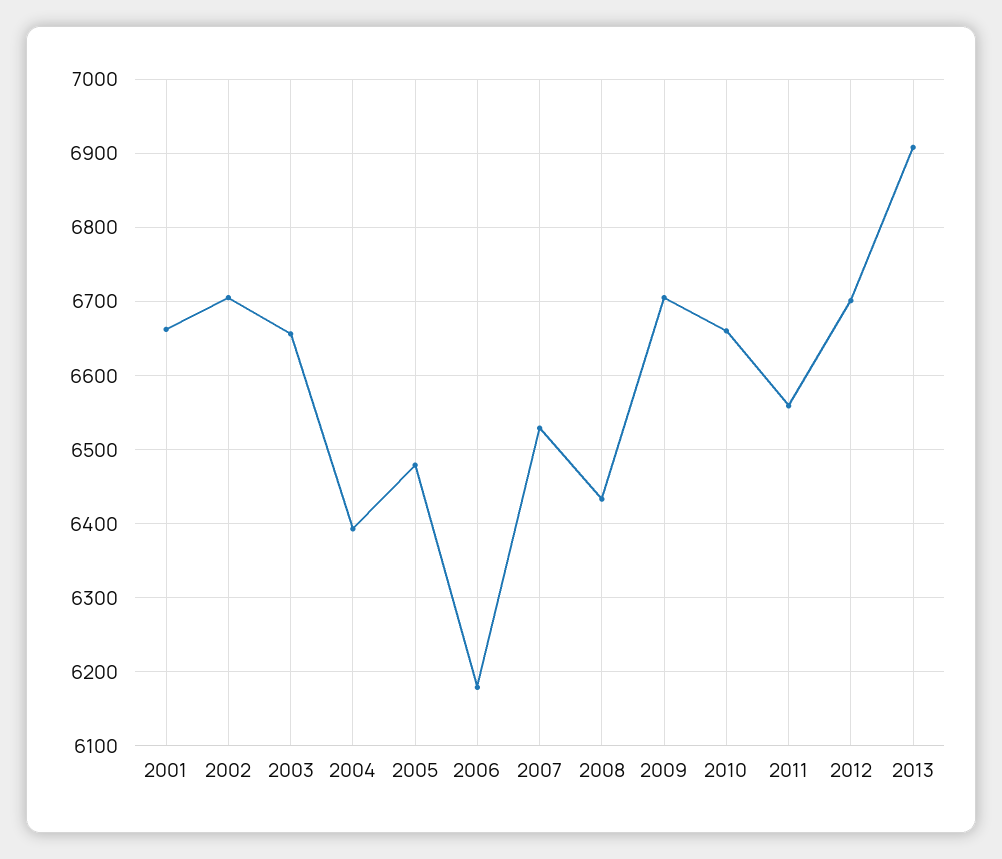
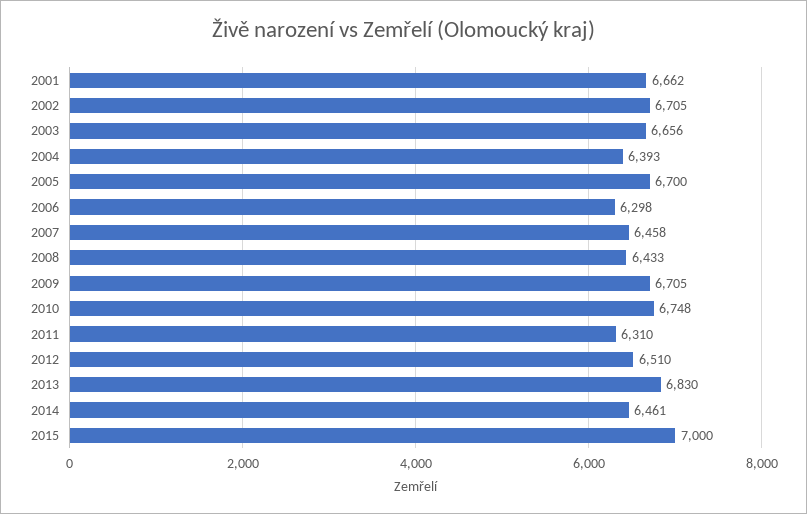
2005: 6480 -> 6700
2006: 6180 -> 6298
2007: 6530 -> 6458
2010: 6660 -> 6748
2011: 6560 -> 6310
2012: 6700 -> 6510
2013: 6910 -> 6830
2014: none -> 6461
2015: none -> 7000

